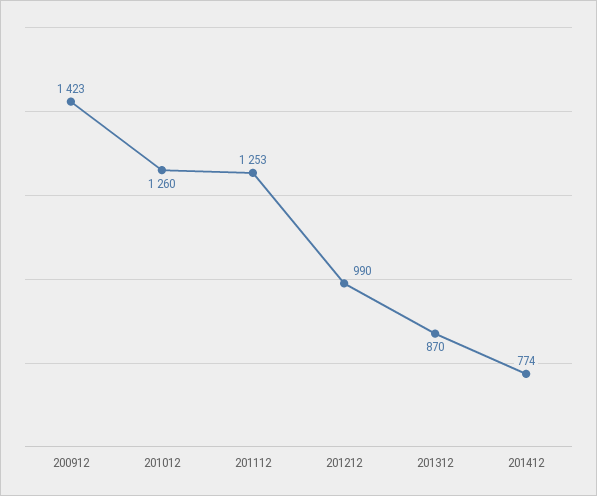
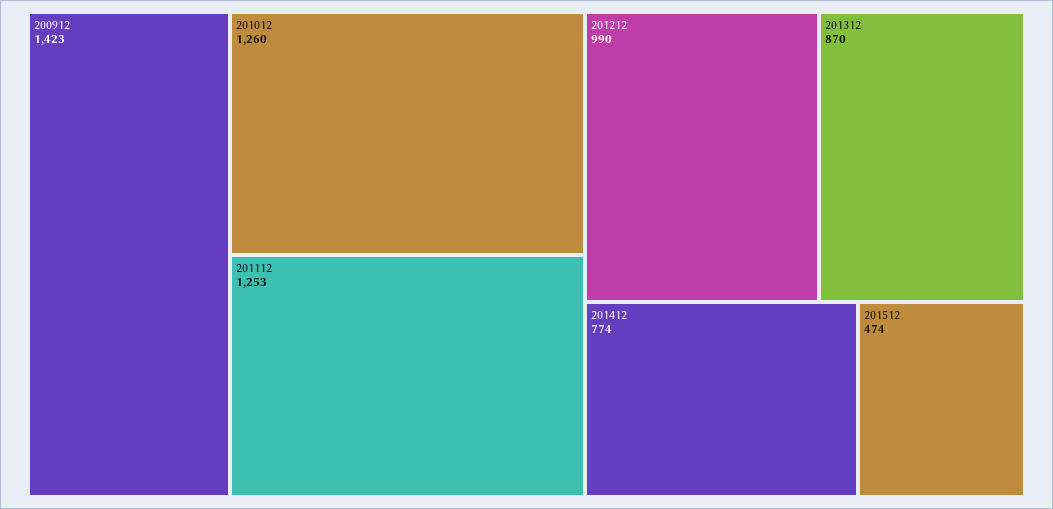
201512: none -> 474

